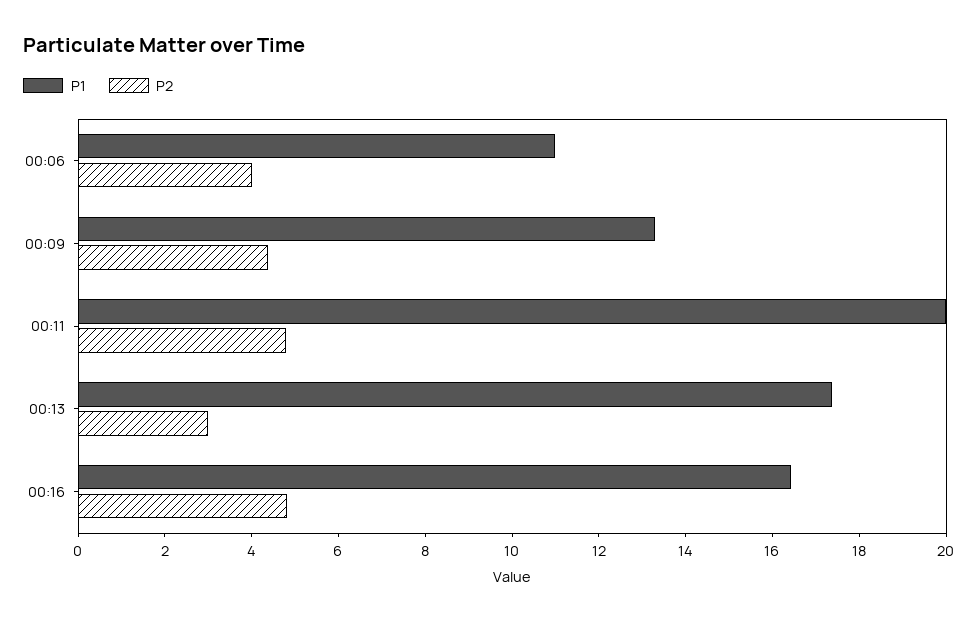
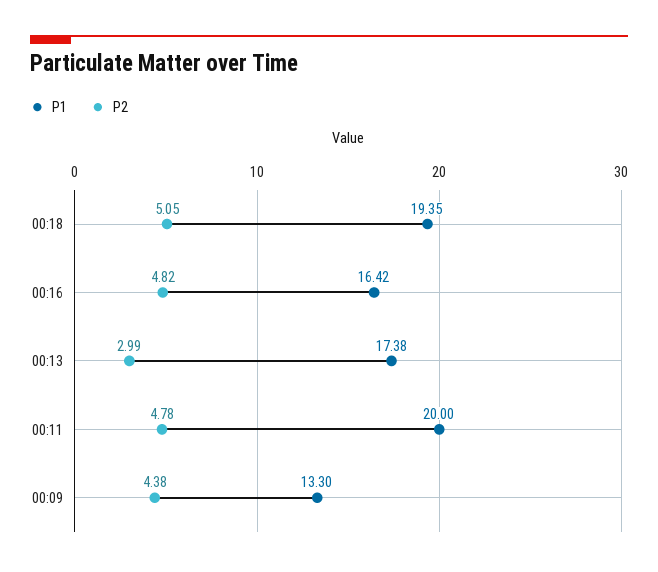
P1, 00:06: 11 -> none
P2, 00:06: 4 -> none
P1, 00:18: none -> 19.35
P2, 00:18: none -> 5.05

